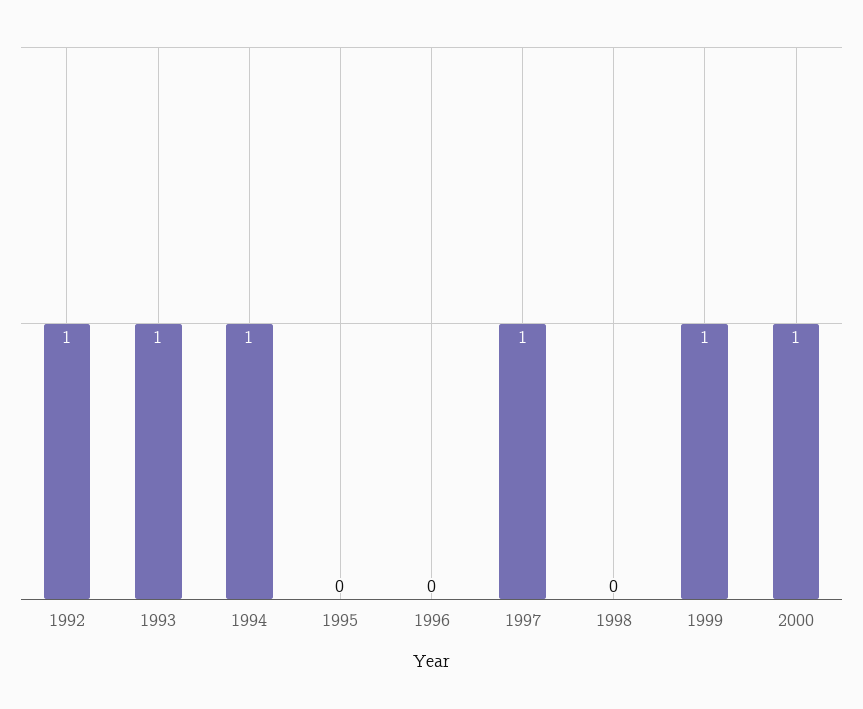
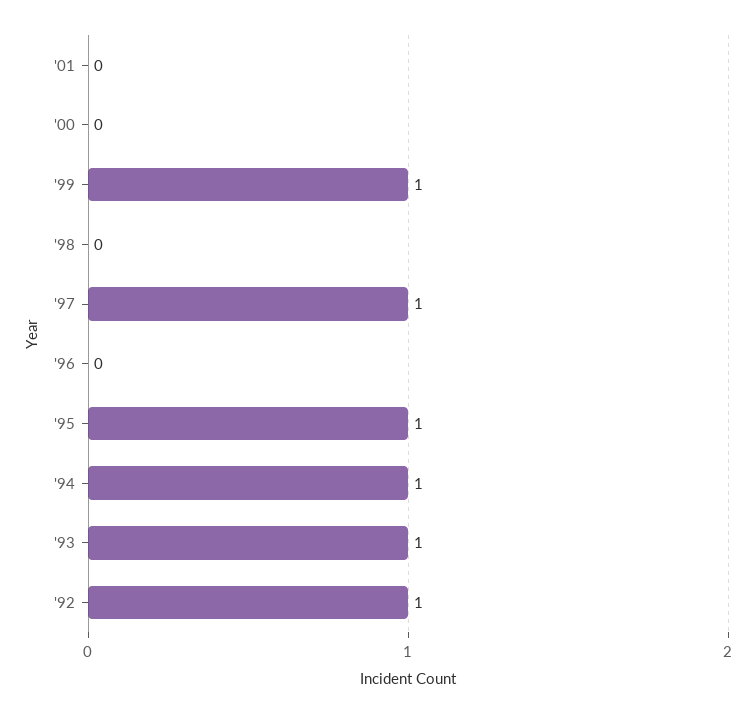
1995: 0 -> 1
2000: 1 -> 0
'01: none -> 0

